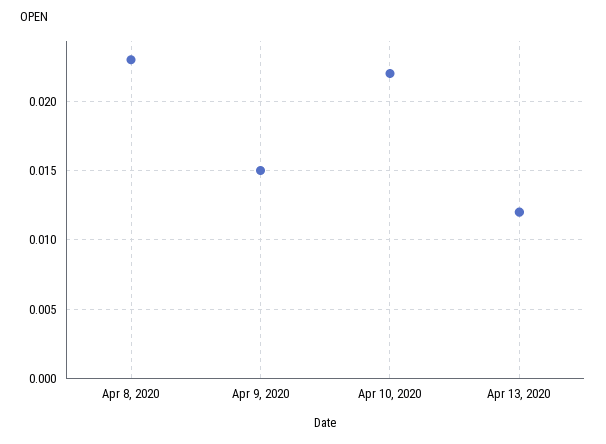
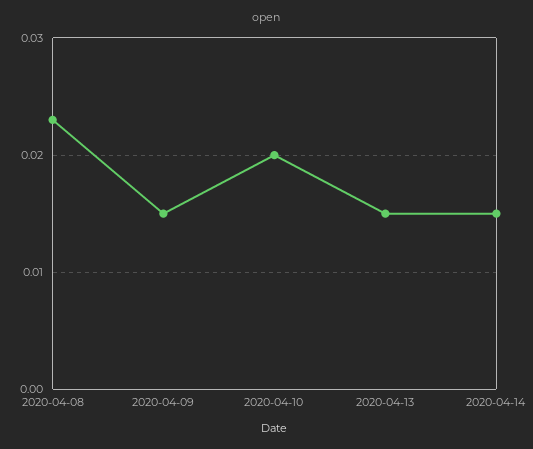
Apr 10, 2020: 0.022 -> 0.02
Apr 13, 2020: 0.012 -> 0.015
2020-04-14: none -> 0.015

